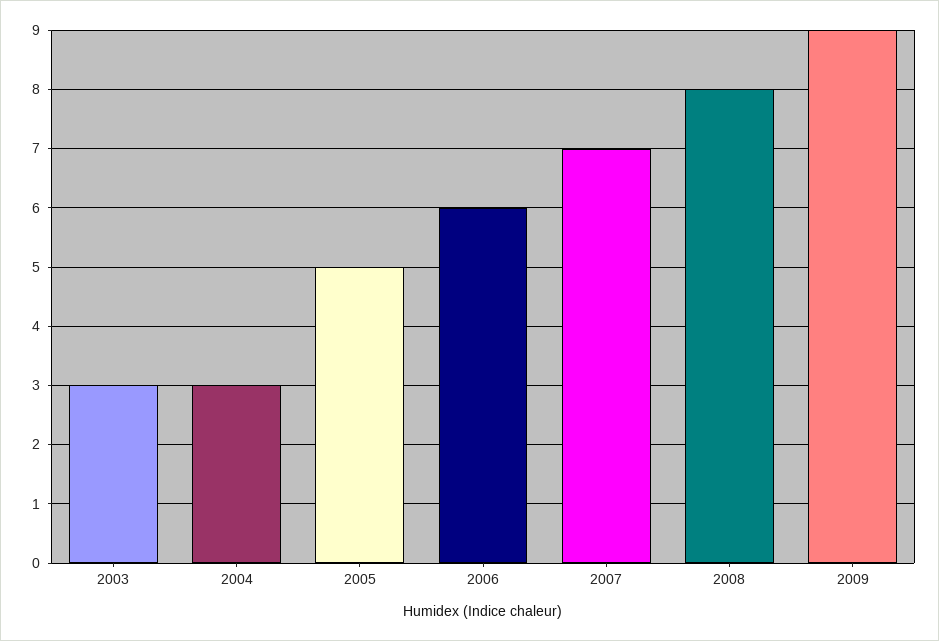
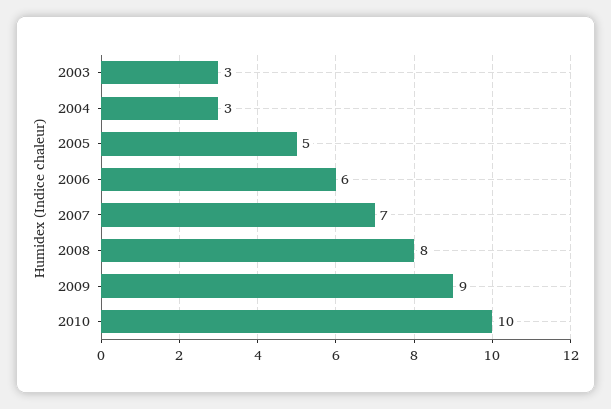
2010: none -> 10

